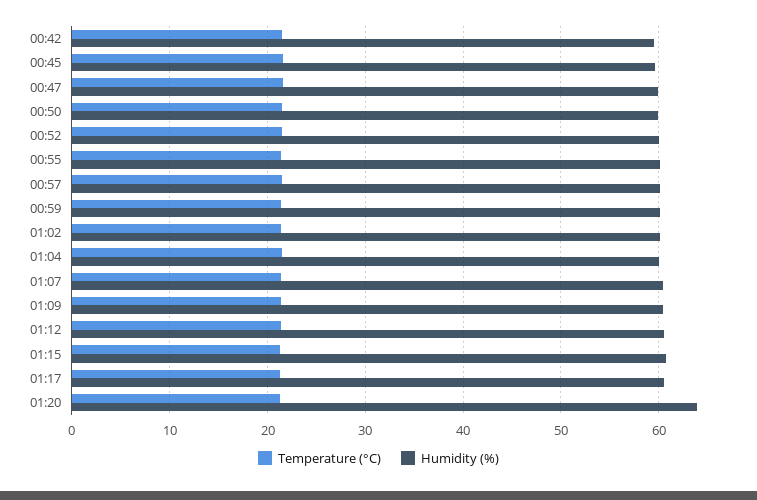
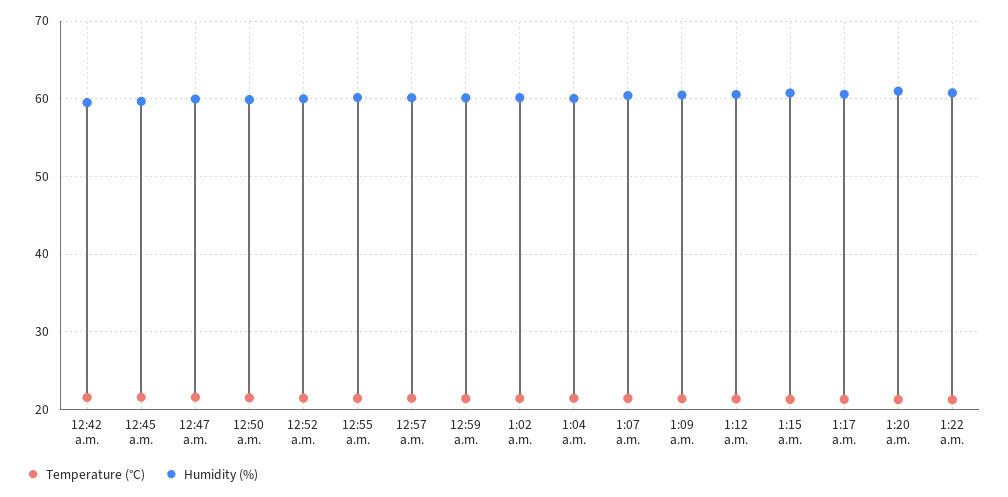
Humidity (%), 01:20: 64 -> 61
Temperature (°C), 1:22 a.m.: none -> 21
Humidity (%), 1:22 a.m.: none -> 61

